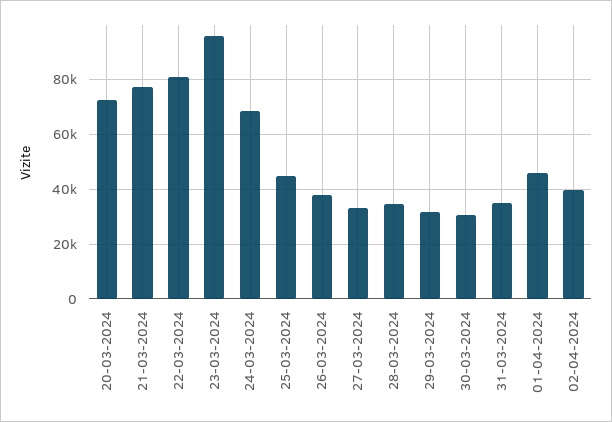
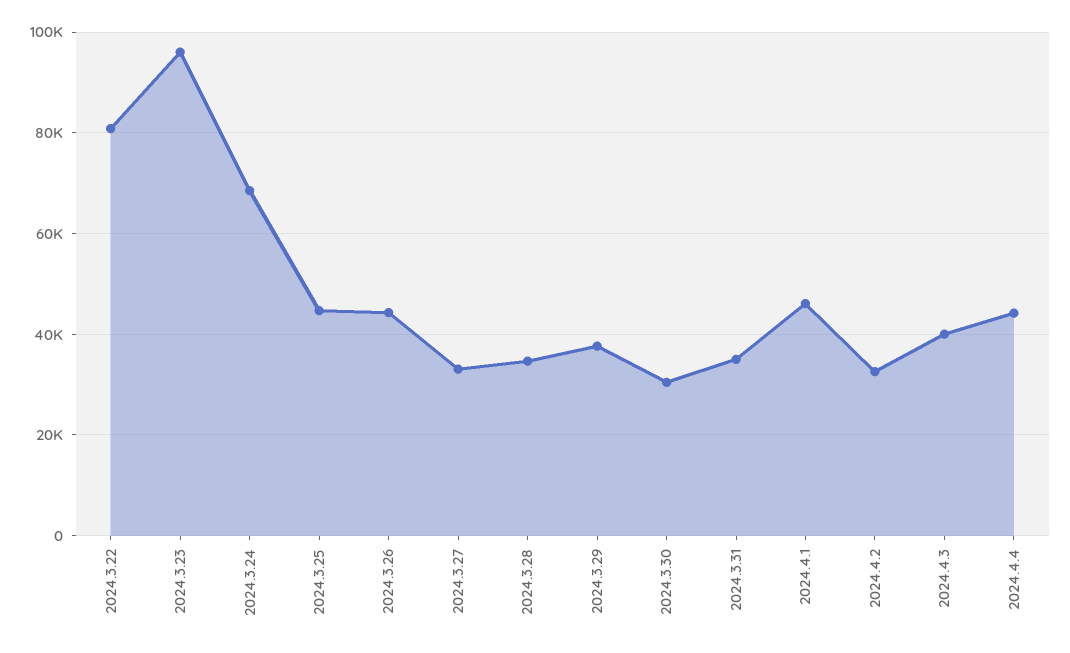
20-03-2024: 72500 -> none
21-03-2024: 77500 -> none
26-03-2024: 37500 -> 44000
29-03-2024: 32500 -> 38000
02-04-2024: 40000 -> 32000
2024.4.3: none -> 40000
2024.4.4: none -> 44000

